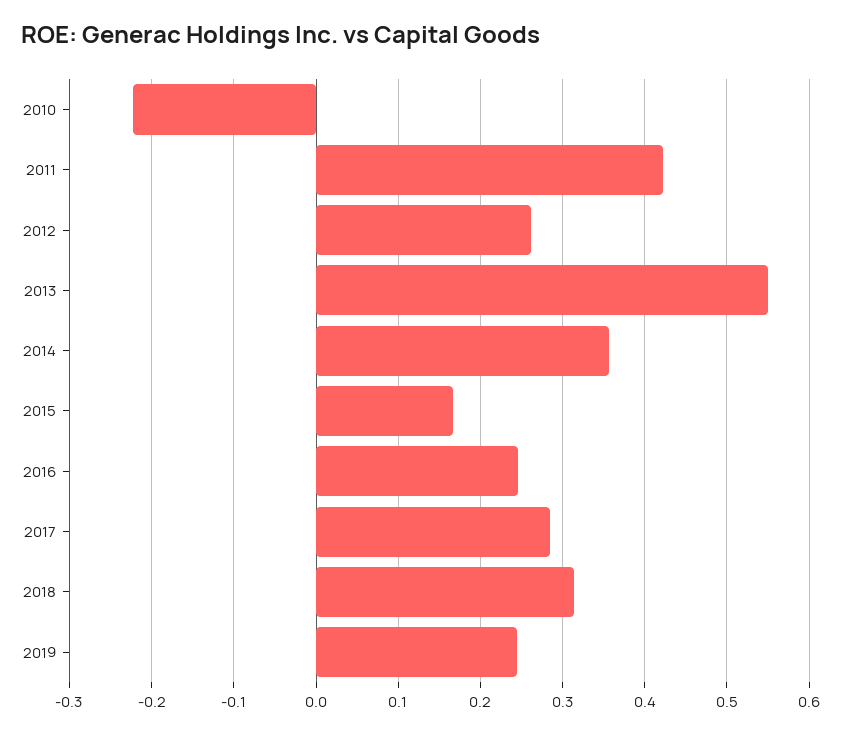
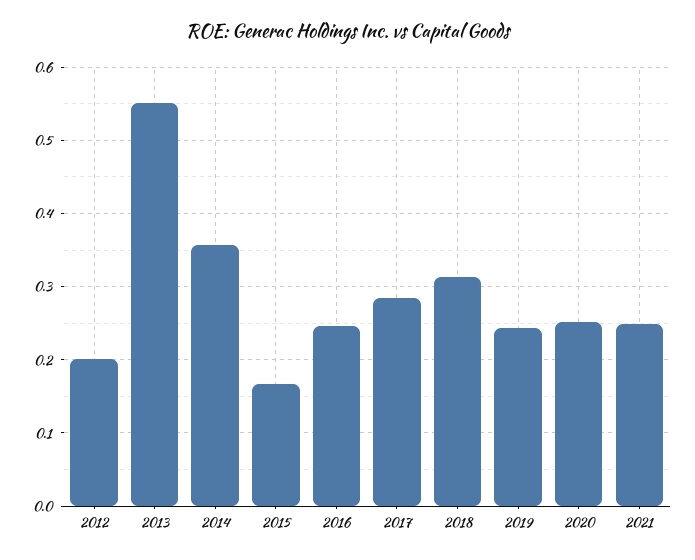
2010: -0.22 -> none
2011: 0.42 -> none
2012: 0.26 -> 0.2
2020: none -> 0.25
2021: none -> 0.25

